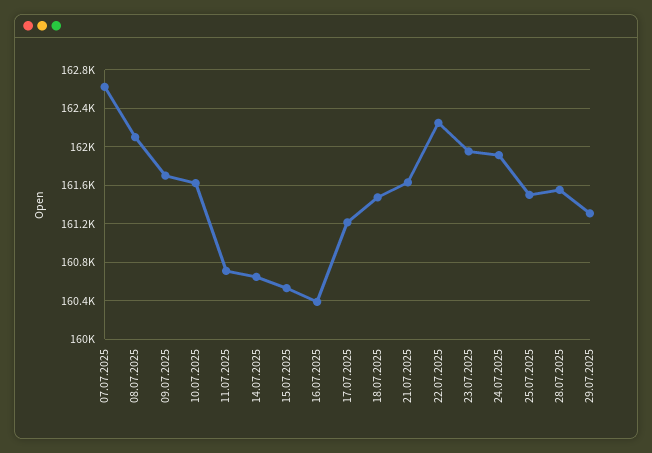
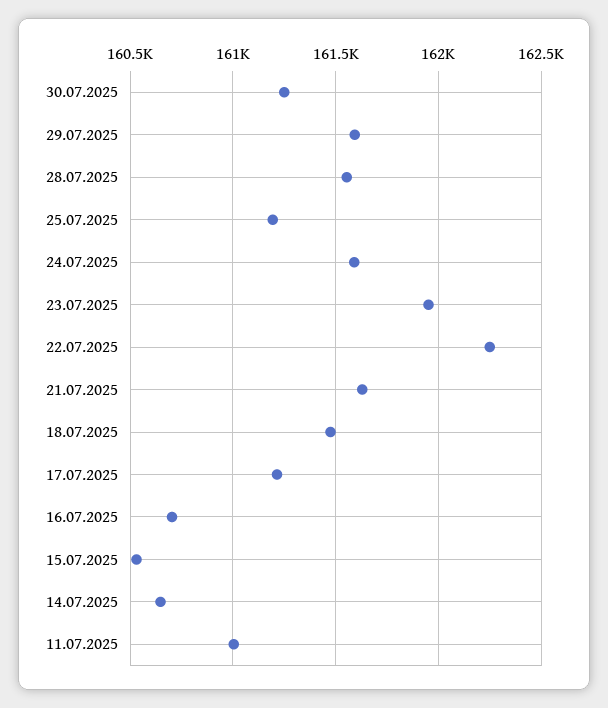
07.07.2025: 162600 -> none
08.07.2025: 162100 -> none
09.07.2025: 161700 -> none
10.07.2025: 161600 -> none
11.07.2025: 160700 -> 161000
16.07.2025: 160400 -> 160700
24.07.2025: 161900 -> 161600
25.07.2025: 161500 -> 161200
29.07.2025: 161300 -> 161600
30.07.2025: none -> 161250

